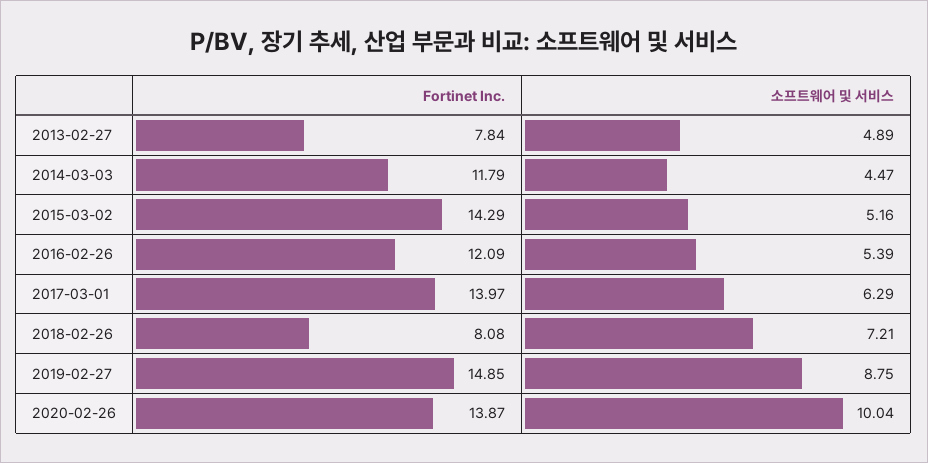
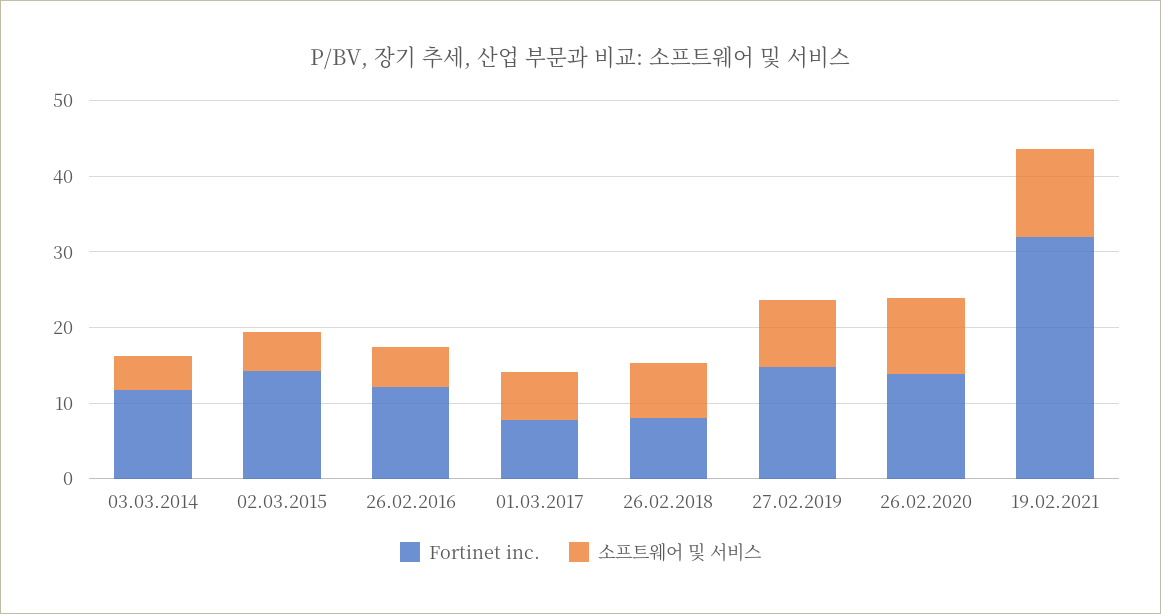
Fortinet Inc., 2013-02-27: 7.84 -> none
소프트웨어 및 서비스, 2013-02-27: 4.89 -> none
Fortinet Inc., 2017-03-01: 13.97 -> 8
Fortinet Inc., 19.02.2021: none -> 32
소프트웨어 및 서비스, 19.02.2021: none -> 12

